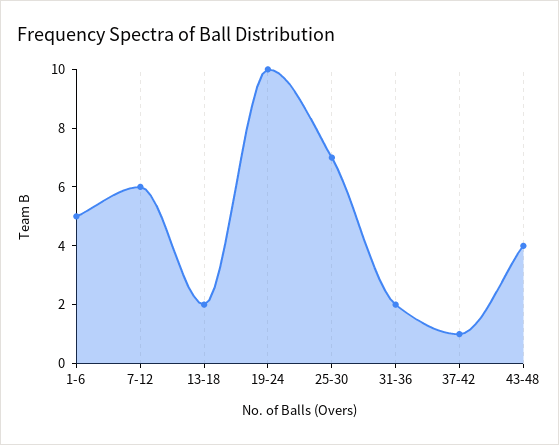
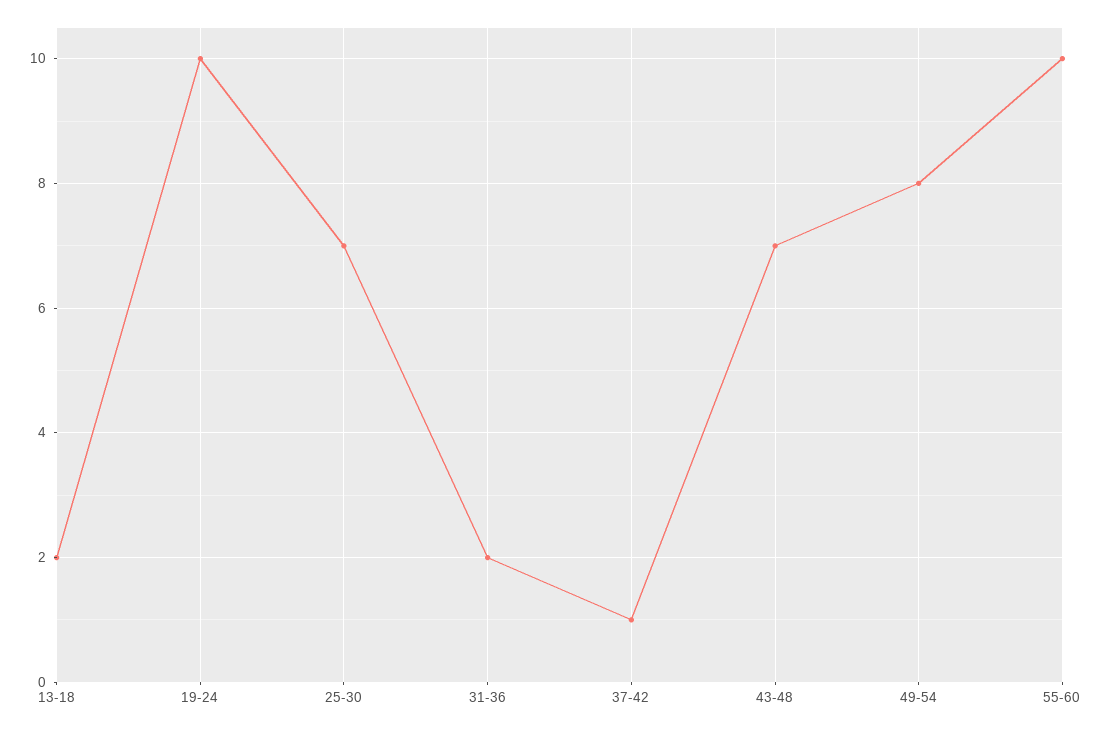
1-6: 5 -> none
7-12: 6 -> none
43-48: 4 -> 7
49-54: none -> 8
55-60: none -> 10

